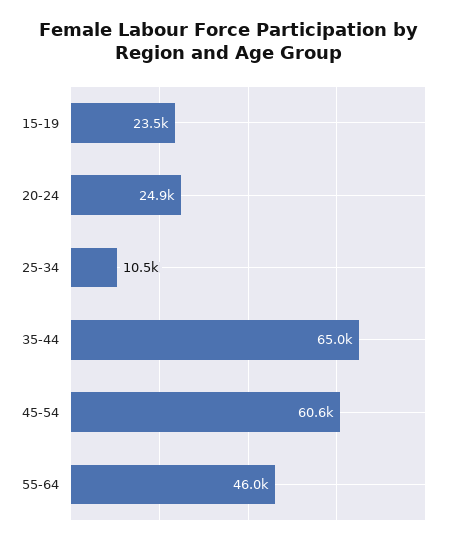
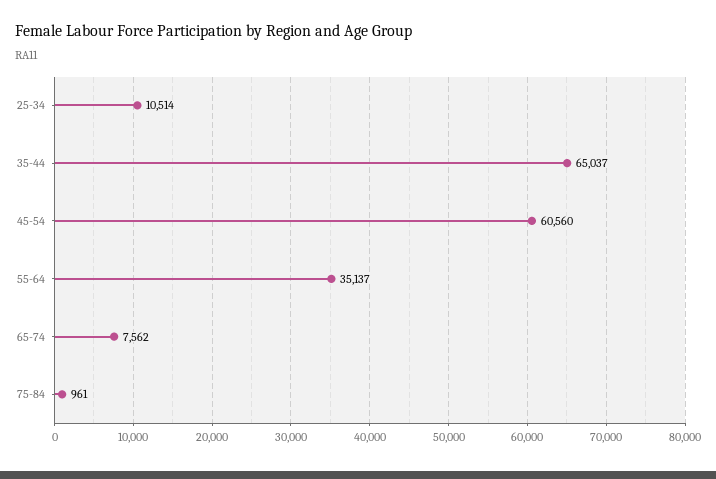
15-19: 23500 -> none
20-24: 24900 -> none
55-64: 46000 -> 35137
65-74: none -> 7562
75-84: none -> 961

